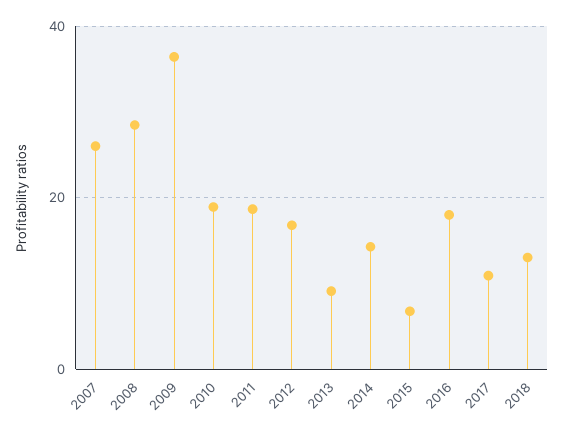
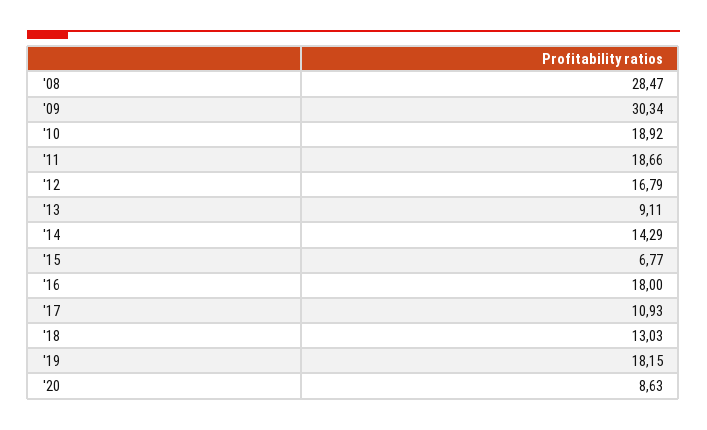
2007: 26 -> none
2009: 36 -> 30.34
'19: none -> 18.15
'20: none -> 8.63

